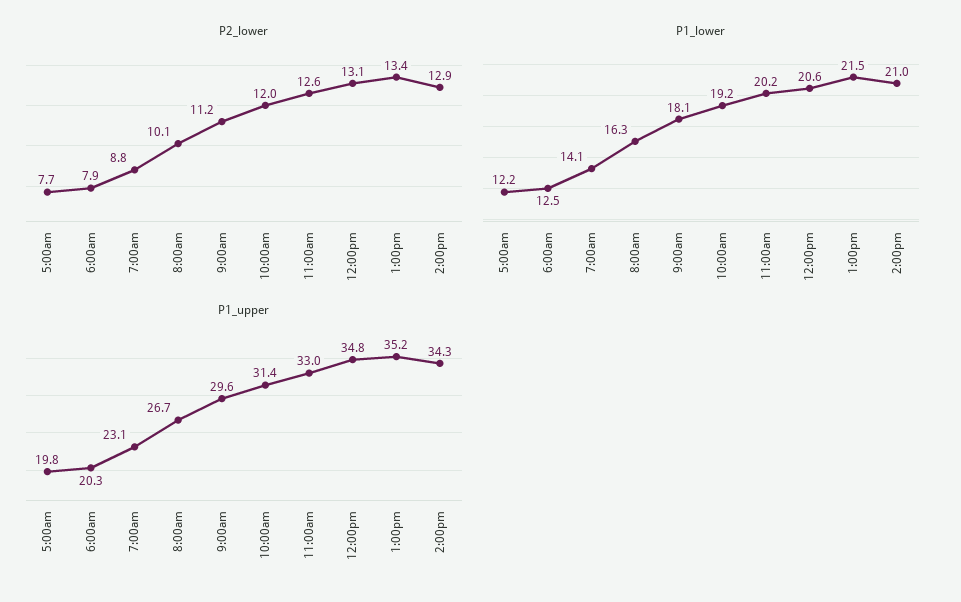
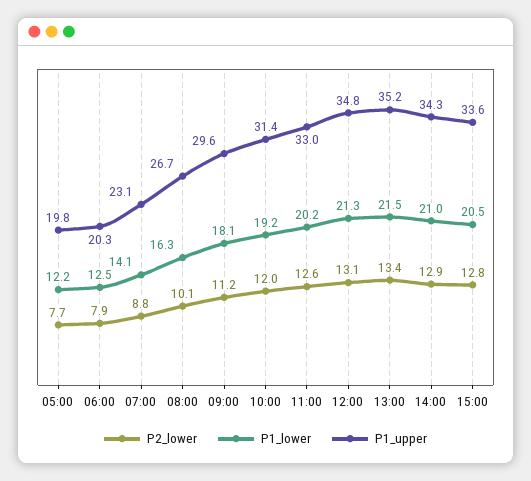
P1_lower, 12:00pm: 20.6 -> 21.3
P2_lower, 15:00: none -> 12.8
P1_lower, 15:00: none -> 20.5
P1_upper, 15:00: none -> 33.6

